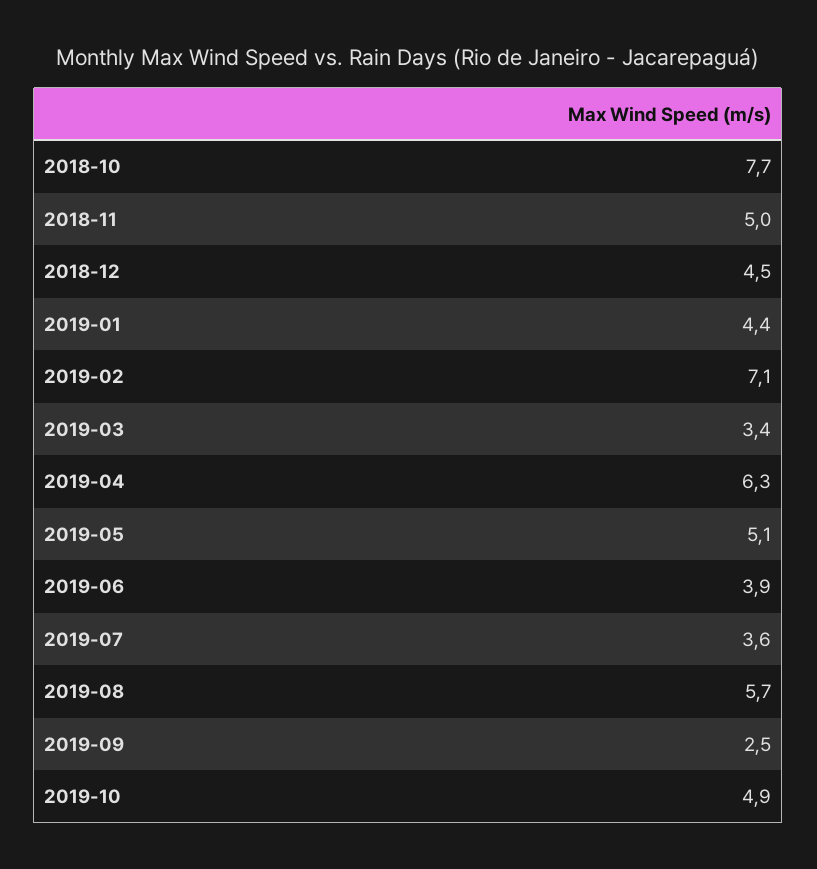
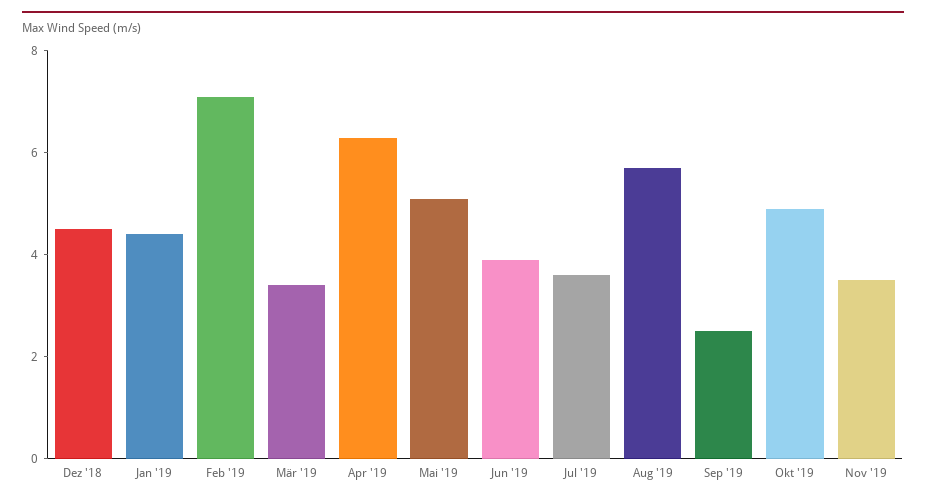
2018-10: 7.7 -> none
2018-11: 5 -> none
Nov '19: none -> 3.5

